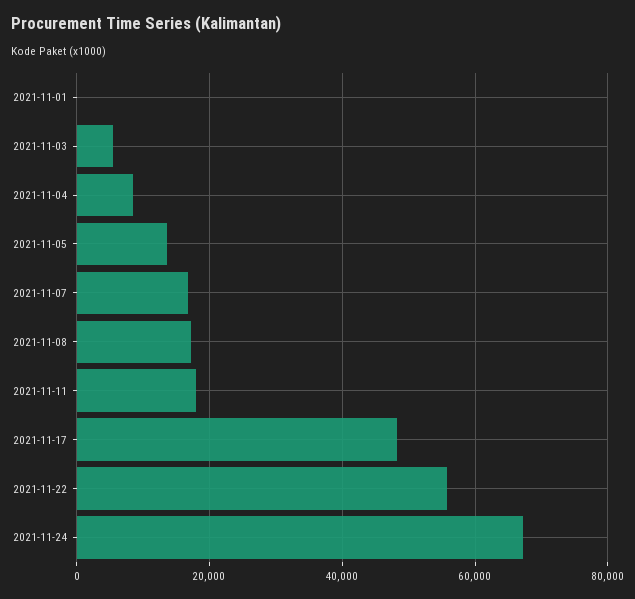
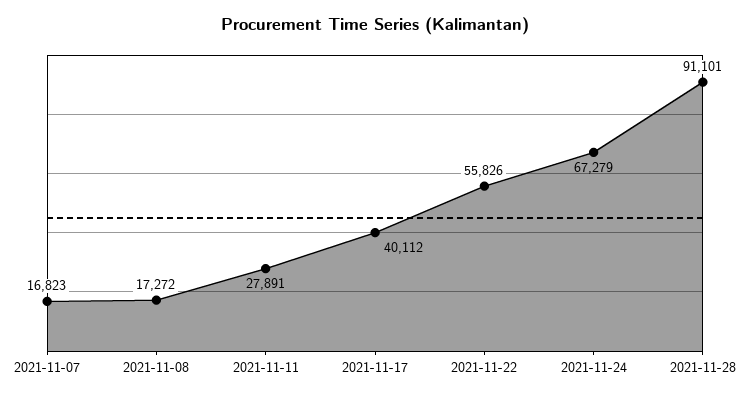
2021-11-01: 0 -> none
2021-11-03: 6000 -> none
2021-11-04: 8000 -> none
2021-11-05: 14000 -> none
2021-11-11: 18000 -> 27891
2021-11-17: 48000 -> 40112
2021-11-28: none -> 91101

